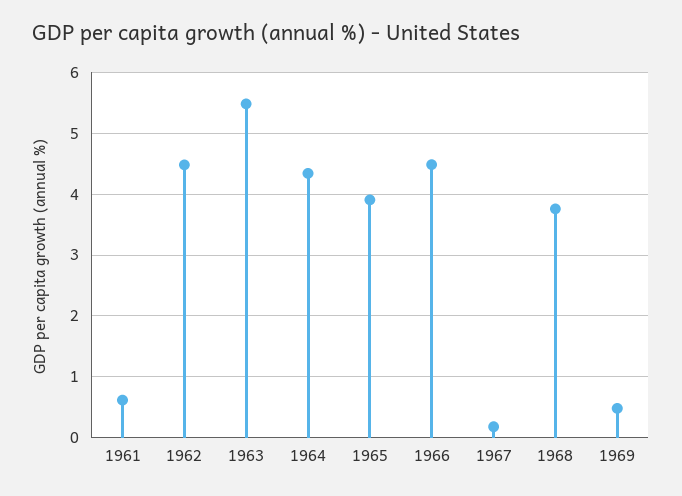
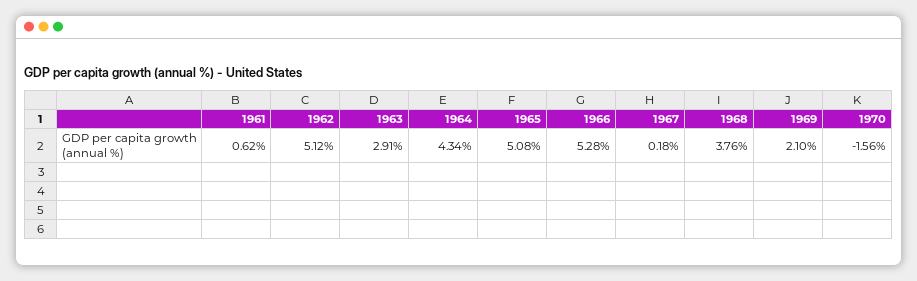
1962: 4.5 -> 5.12
1963: 5.5 -> 2.91
1965: 3.9 -> 5.08
1966: 4.5 -> 5.28
1969: 0.5 -> 2.1
1970: none -> -1.56

